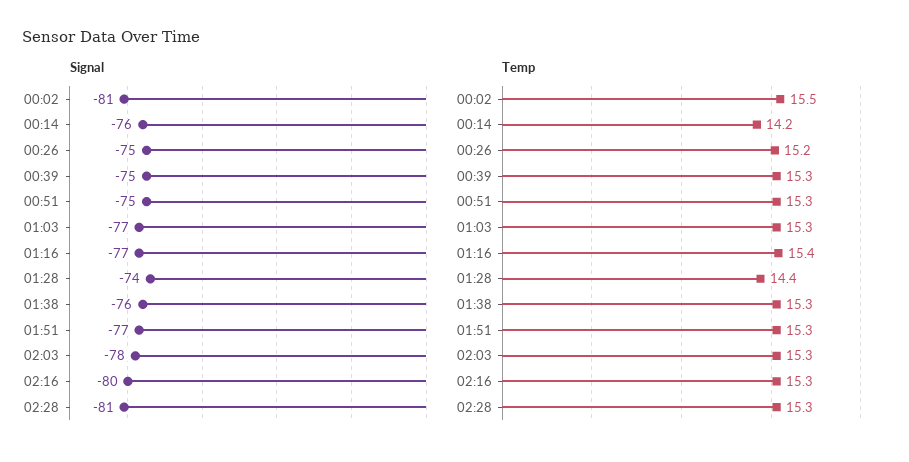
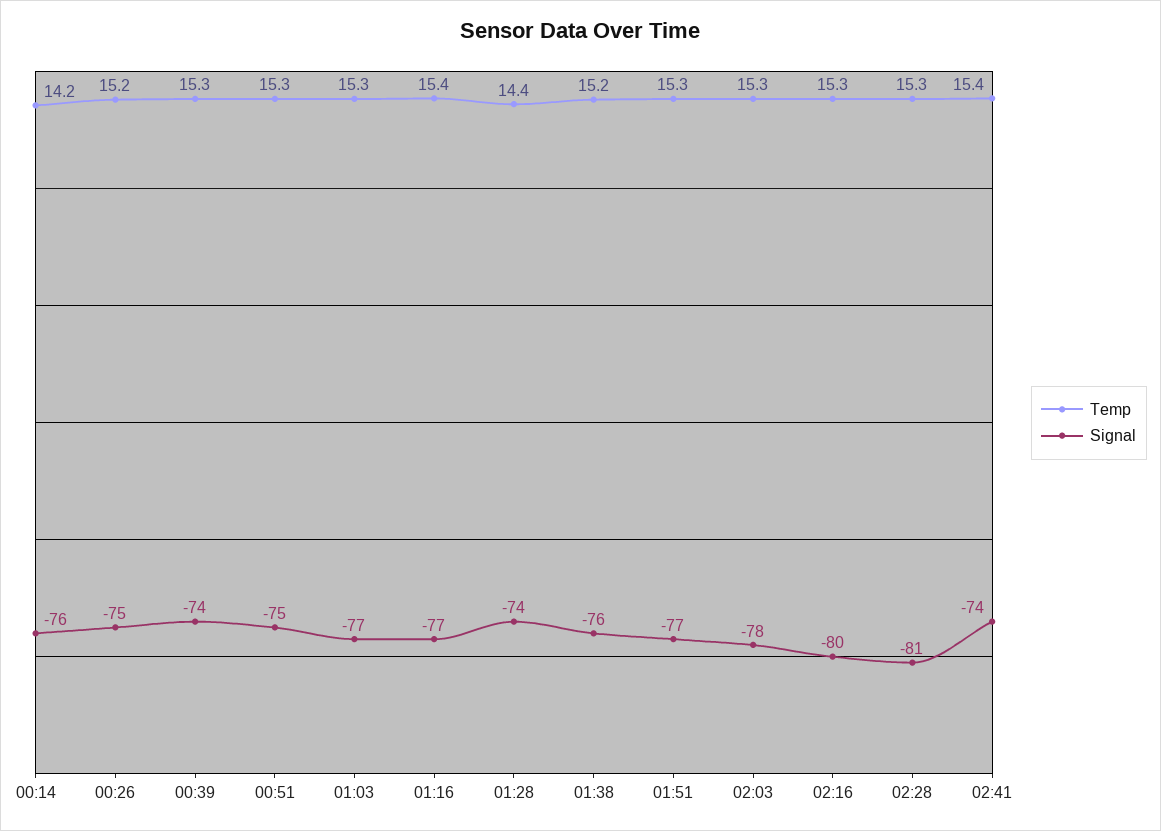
Signal, 00:02: -81 -> none
Signal, 00:39: -75 -> -74
Temp, 00:02: 15.5 -> none
Temp, 01:38: 15.3 -> 15.2
Temp, 02:41: none -> 15.4
Signal, 02:41: none -> -74

